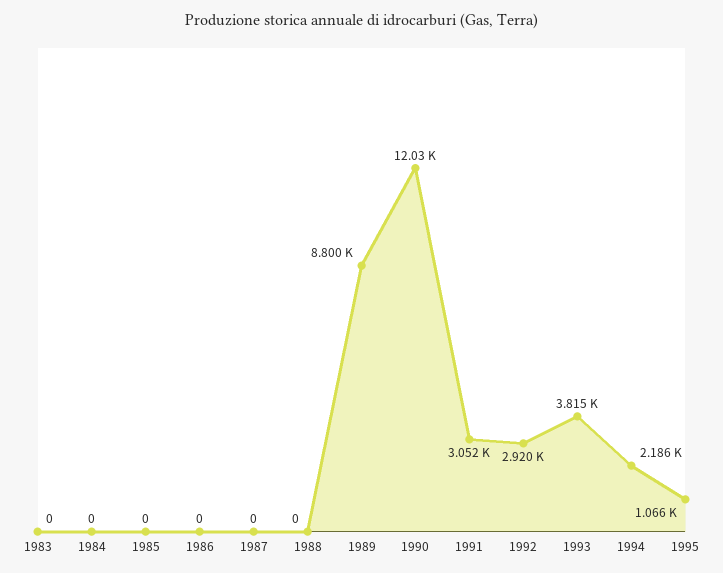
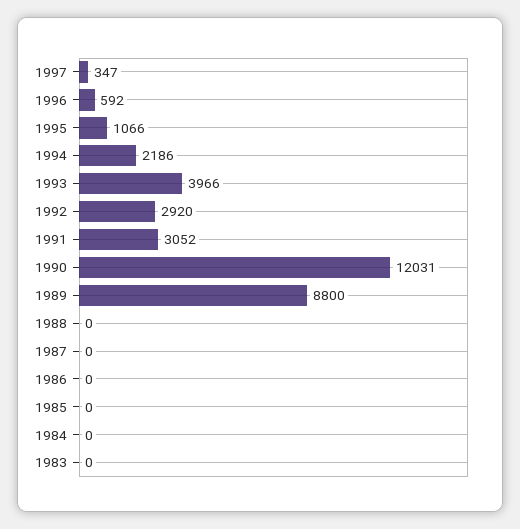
1993: 3815 -> 3966
1997: none -> 347
1996: none -> 592

